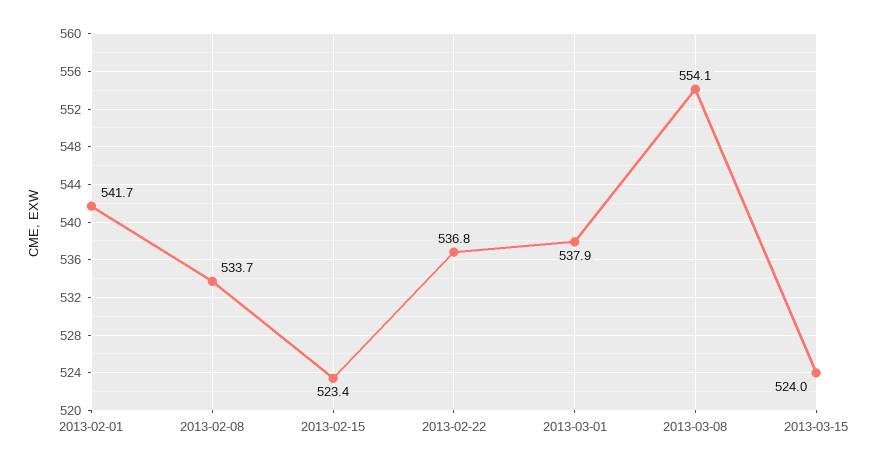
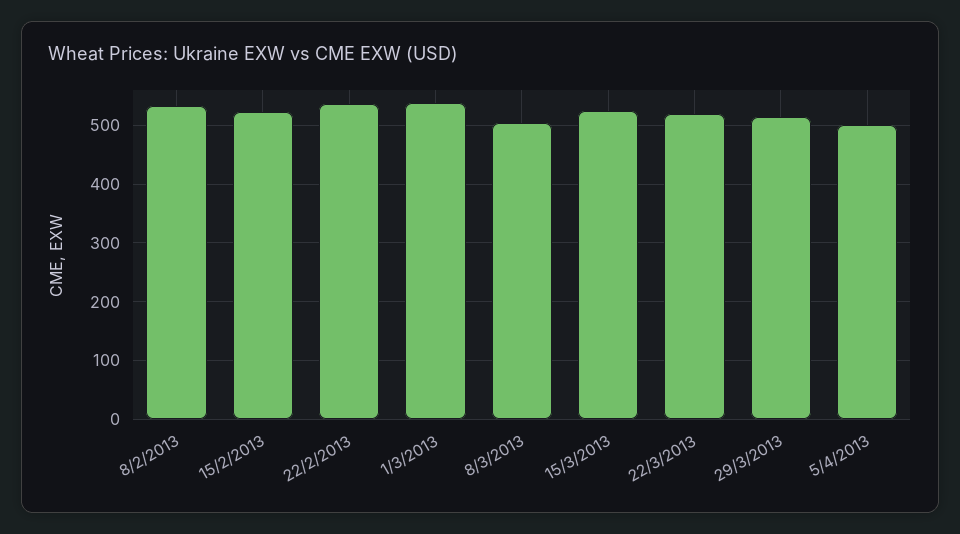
2013-02-01: 541.7 -> none
2013-03-08: 554.1 -> 500
22/3/2013: none -> 520
29/3/2013: none -> 520
5/4/2013: none -> 500

